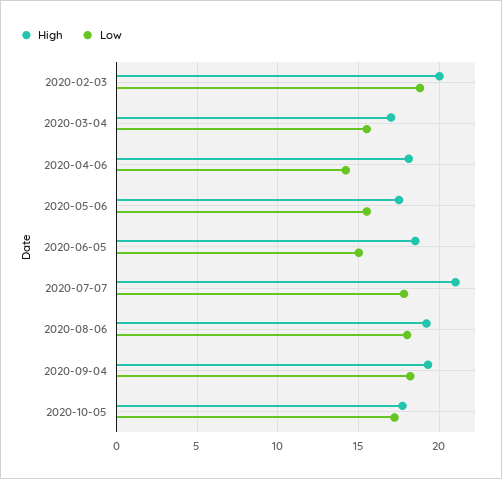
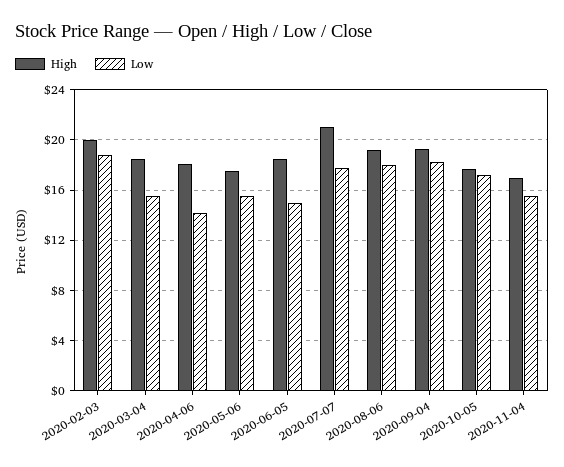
High, 2020-03-04: 17 -> 18.5
High, 2020-11-04: none -> 17
Low, 2020-11-04: none -> 15.5

